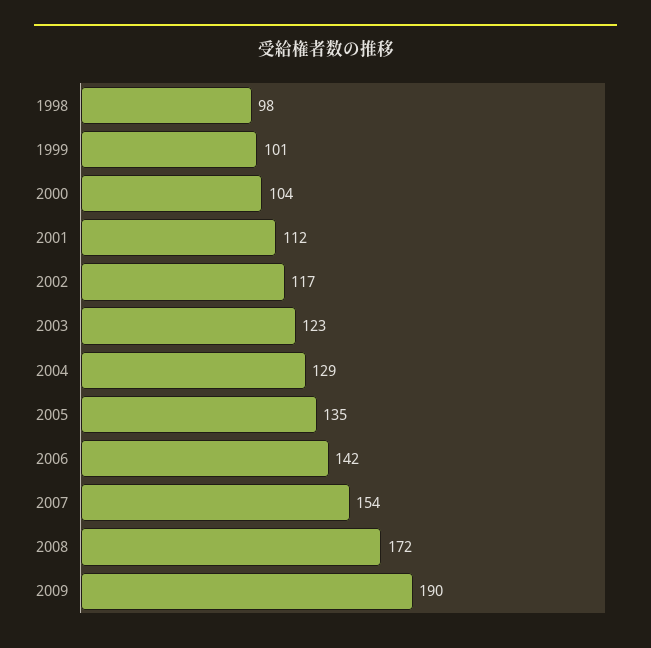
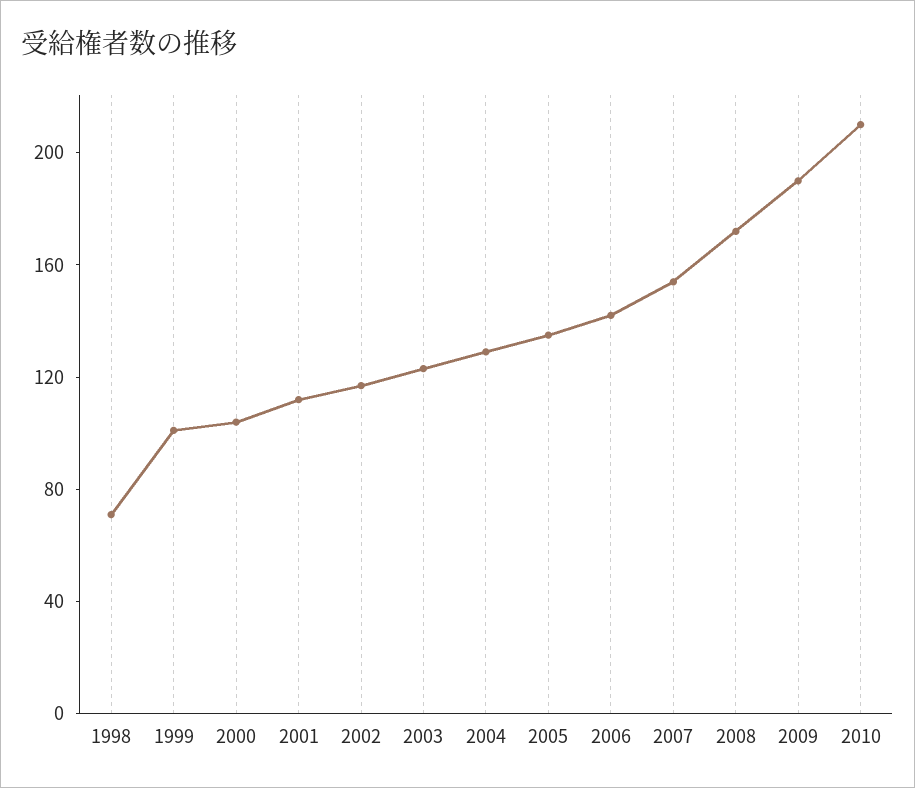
1998: 98 -> 70
2010: none -> 210

